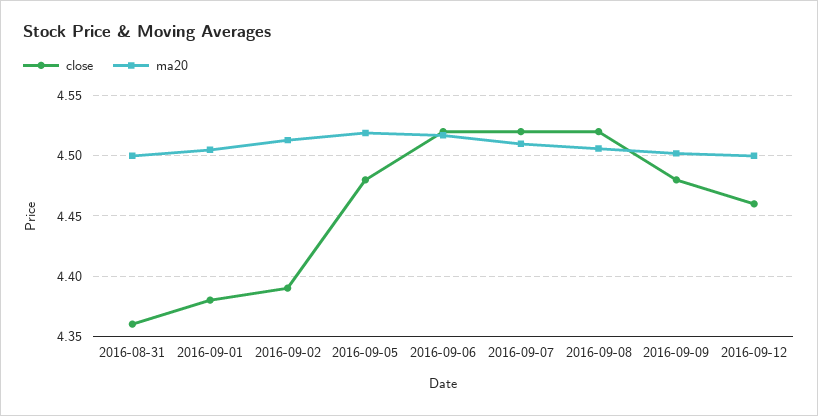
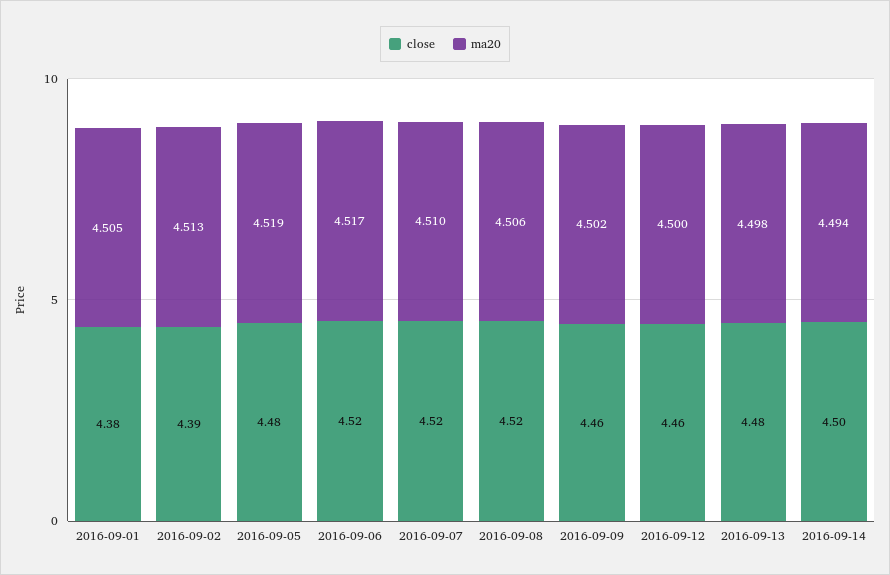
close, 2016-08-31: 4.36 -> none
ma20, 2016-08-31: 4.5 -> none
close, 2016-09-09: 4.48 -> 4.46
close, 2016-09-13: none -> 4.48
ma20, 2016-09-13: none -> 4.498
close, 2016-09-14: none -> 4.5
ma20, 2016-09-14: none -> 4.494

